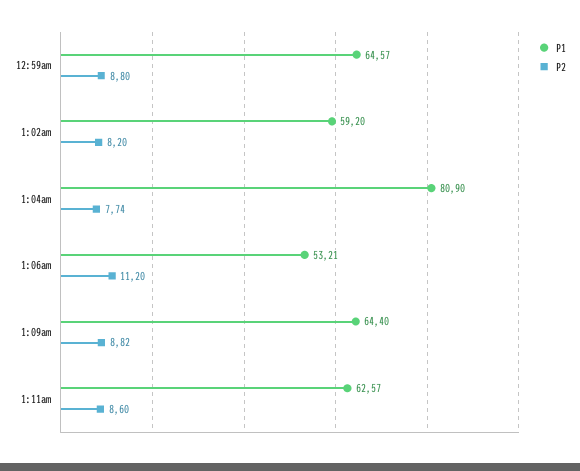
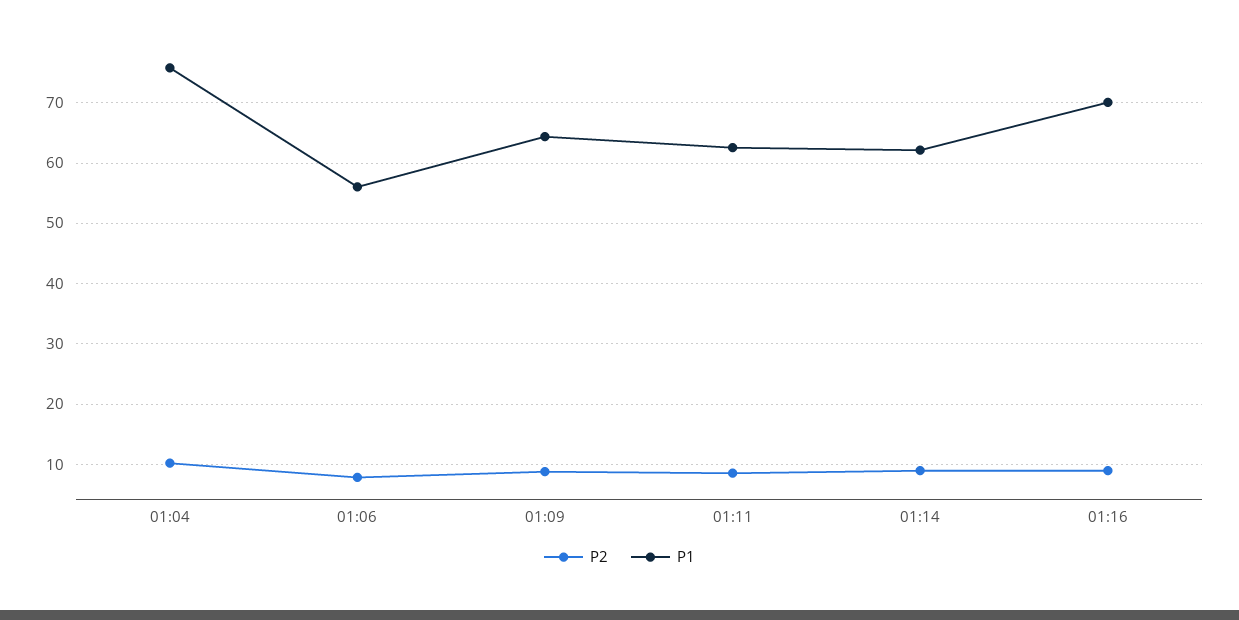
P1, 12:59am: 64.57 -> none
P2, 12:59am: 8.8 -> none
P1, 1:02am: 59.2 -> none
P2, 1:02am: 8.2 -> none
P1, 1:04am: 80.9 -> 76
P2, 1:04am: 7.74 -> 10
P1, 1:06am: 53.21 -> 56
P2, 1:06am: 11.2 -> 8
P2, 01:14: none -> 9
P1, 01:14: none -> 62
P2, 01:16: none -> 9
P1, 01:16: none -> 70

